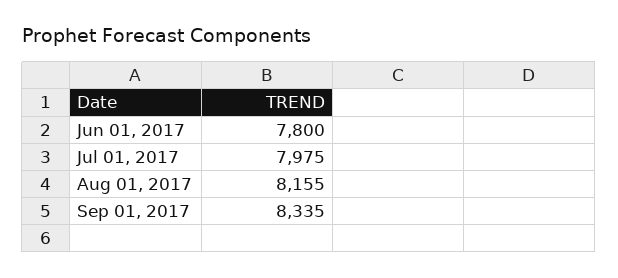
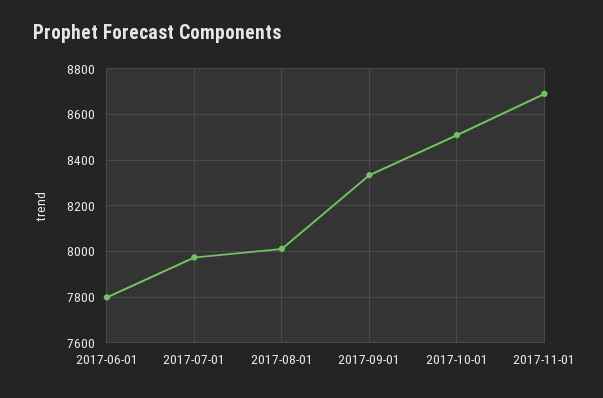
Aug 01, 2017: 8155 -> 8000
2017-10-01: none -> 8500
2017-11-01: none -> 8700

